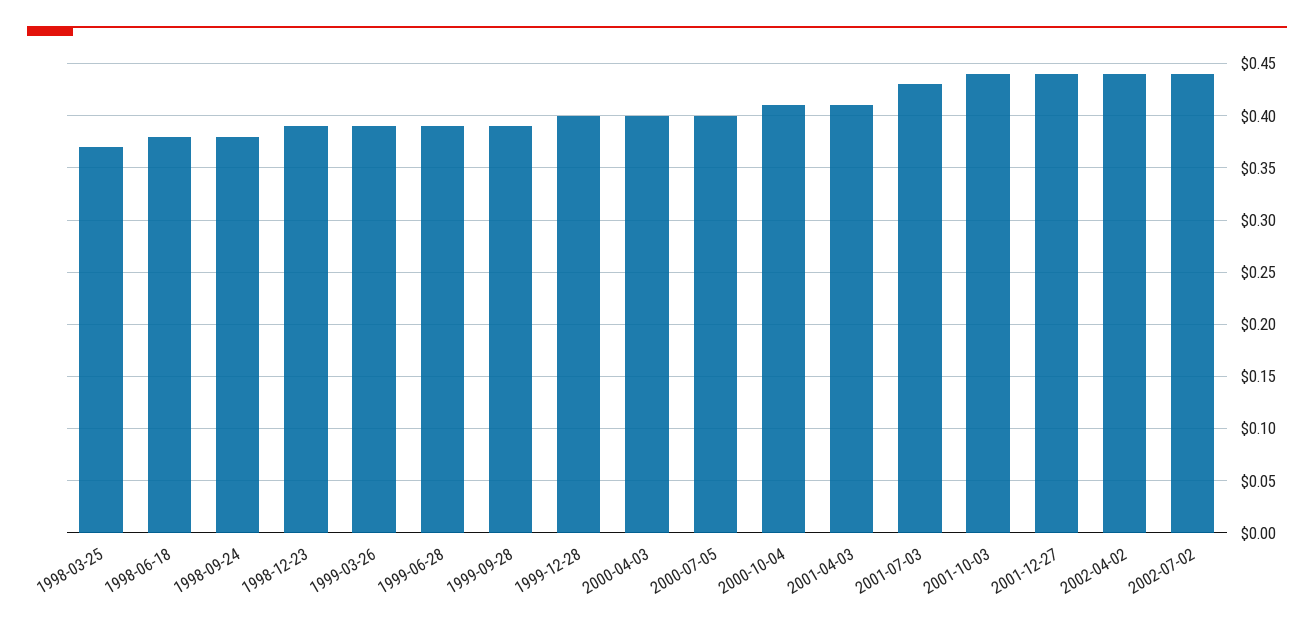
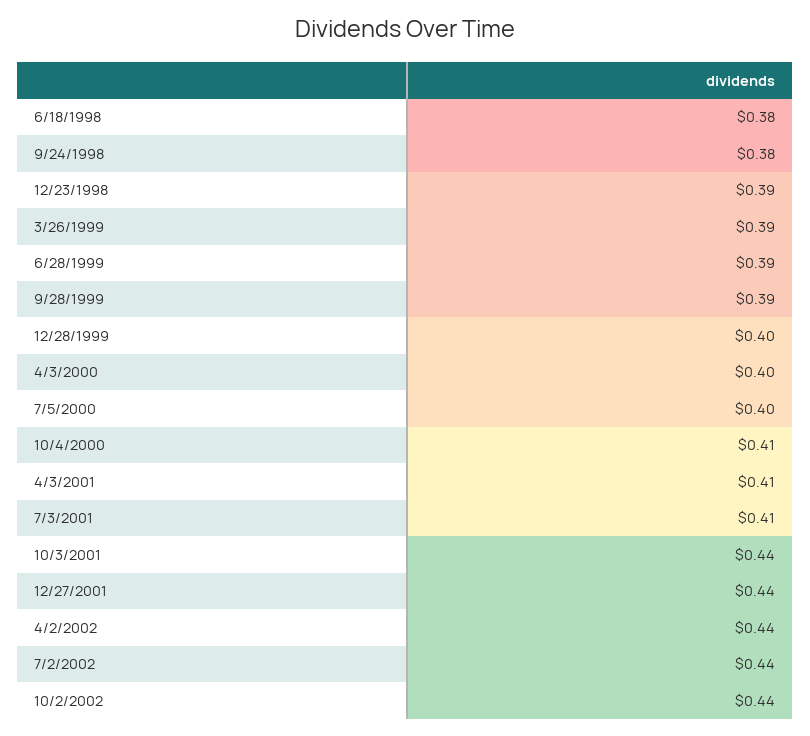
1998-03-25: 0.37 -> none
2001-07-03: 0.43 -> 0.41
10/2/2002: none -> 0.44

